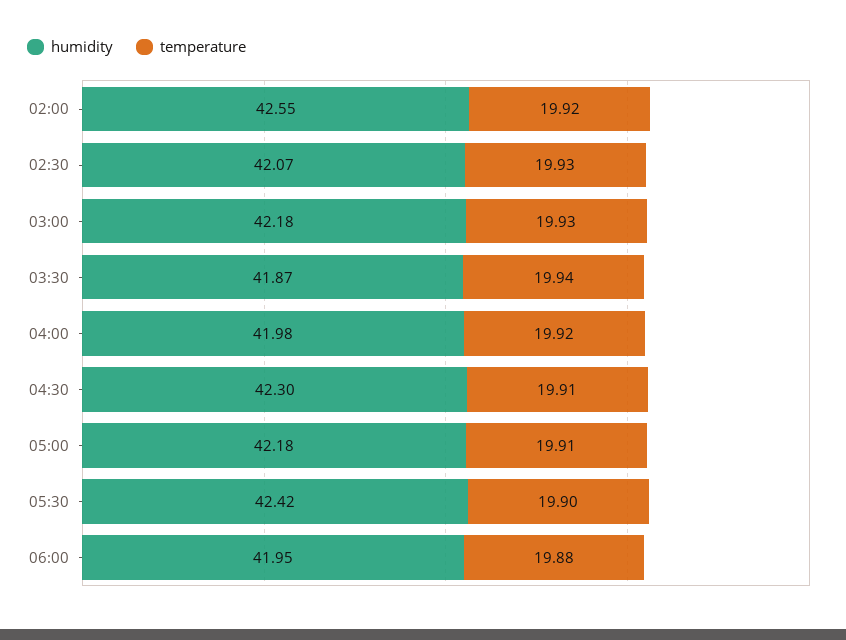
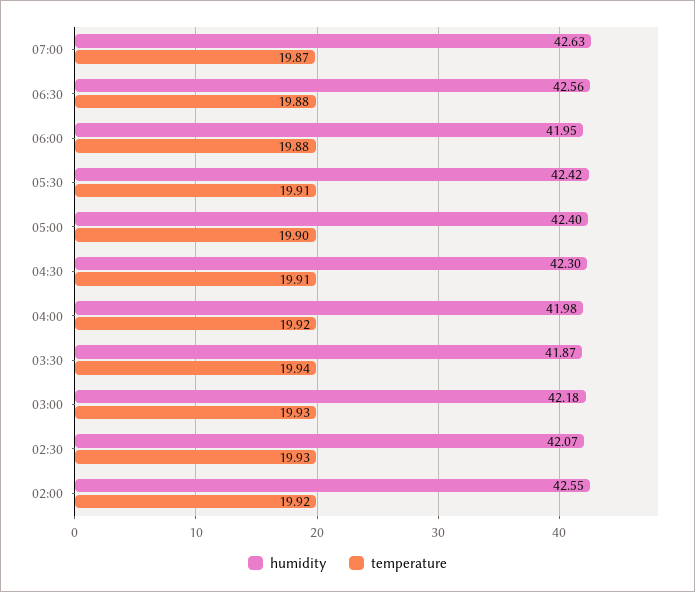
humidity, 05:00: 42.18 -> 42.4
temperature, 05:00: 19.91 -> 19.9
temperature, 05:30: 19.9 -> 19.91
humidity, 07:00: none -> 42.63
temperature, 07:00: none -> 19.87
humidity, 06:30: none -> 42.56
temperature, 06:30: none -> 19.88

